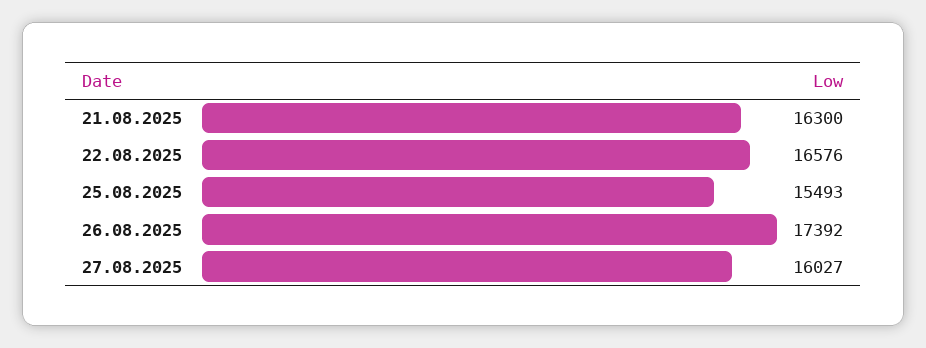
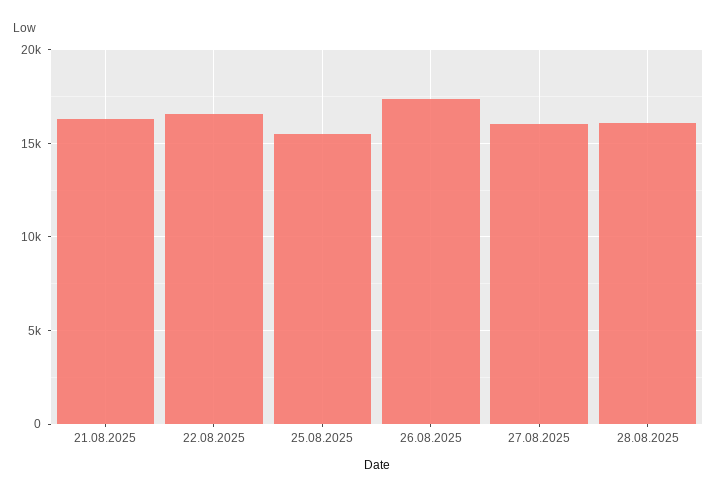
28.08.2025: none -> 16000

